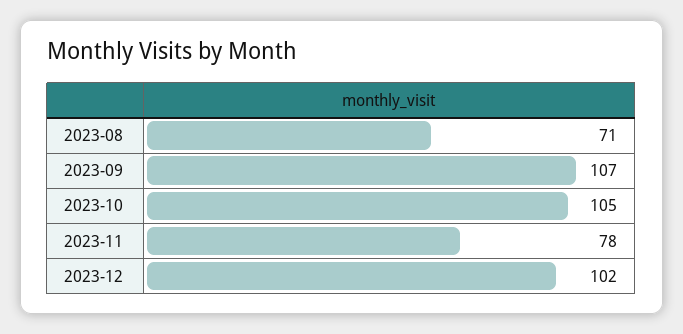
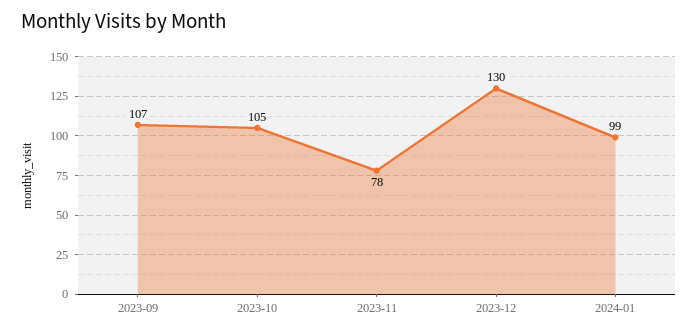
2023-08: 71 -> none
2023-12: 102 -> 130
2024-01: none -> 99

